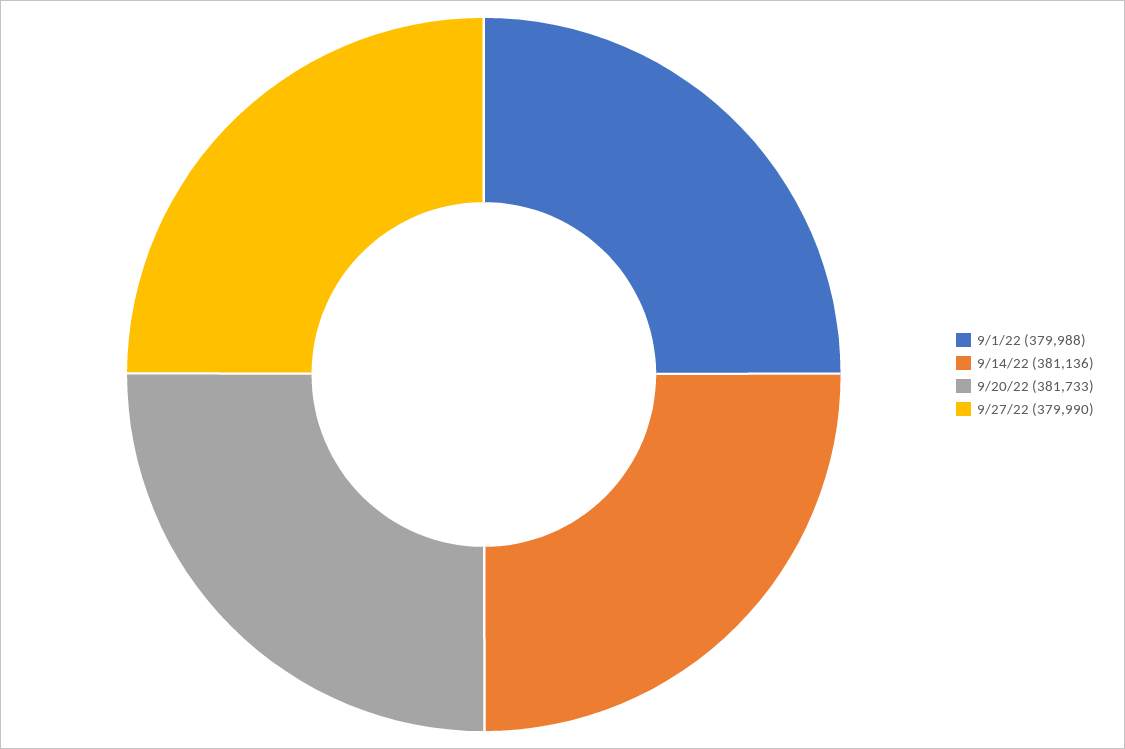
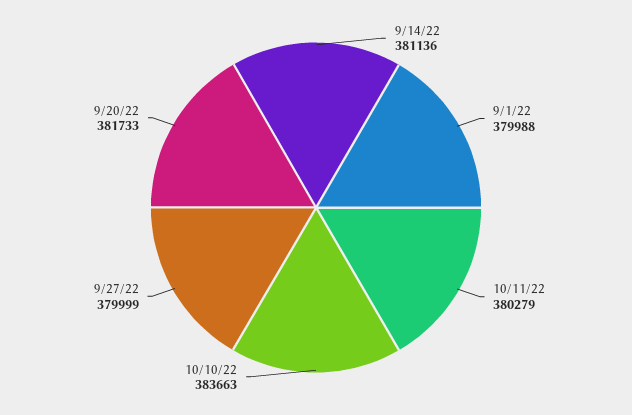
9/27/22: 379990 -> 379999
10/11/22: none -> 380279
10/10/22: none -> 383663

